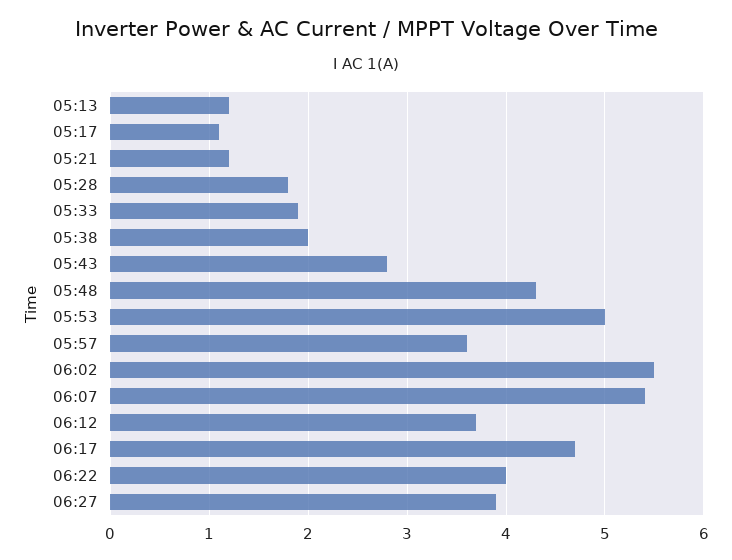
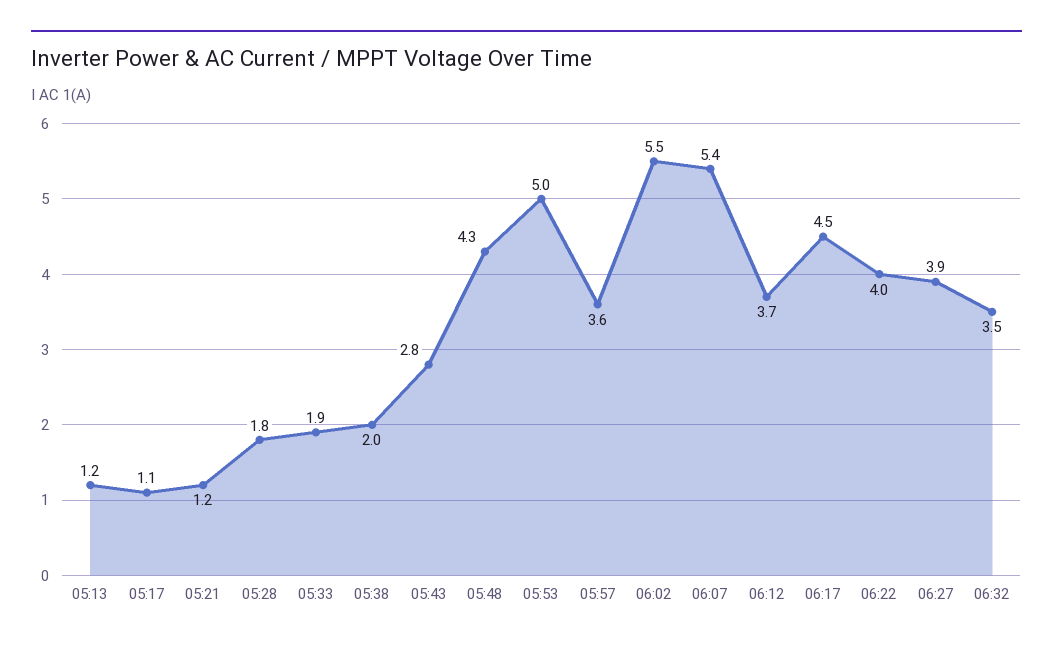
06:17: 4.7 -> 4.5
06:32: none -> 3.5

